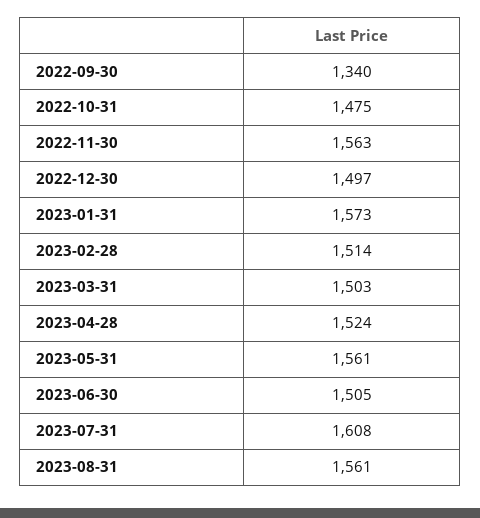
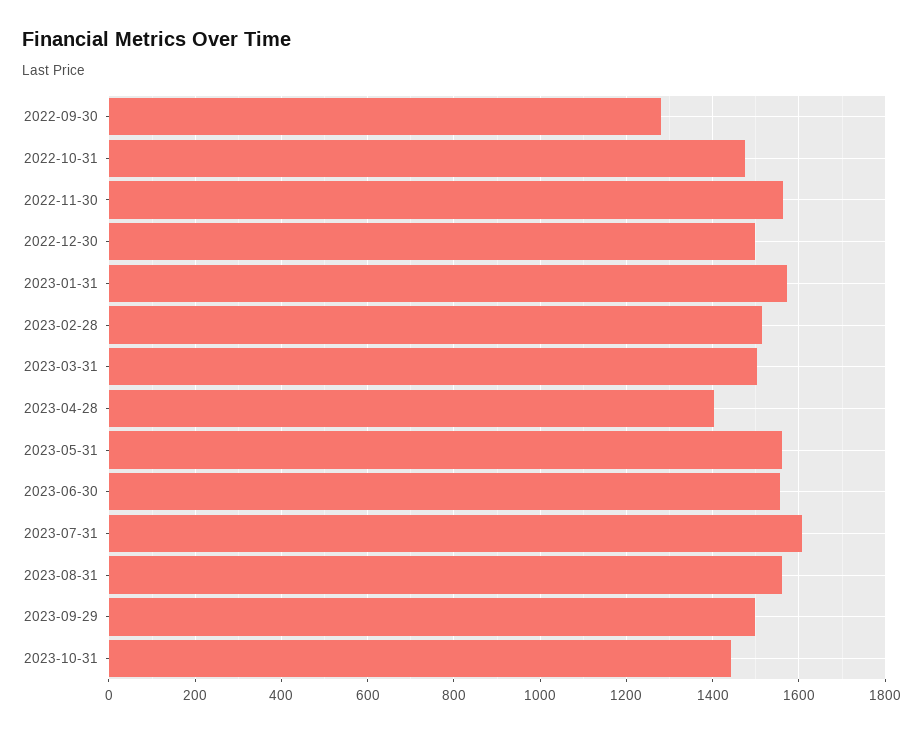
2022-09-30: 1340 -> 1280
2023-04-28: 1524 -> 1400
2023-06-30: 1505 -> 1560
2023-09-29: none -> 1500
2023-10-31: none -> 1440

